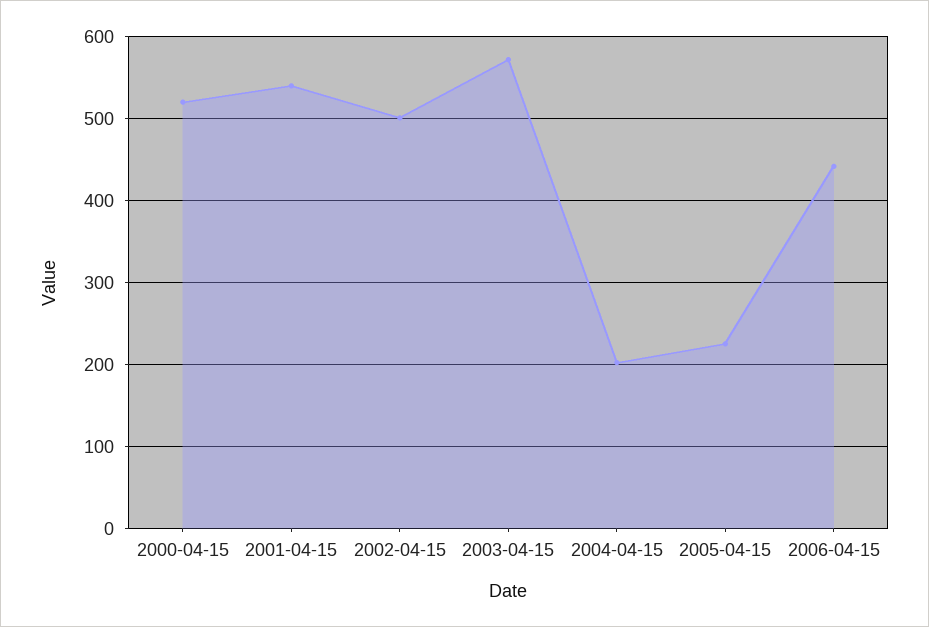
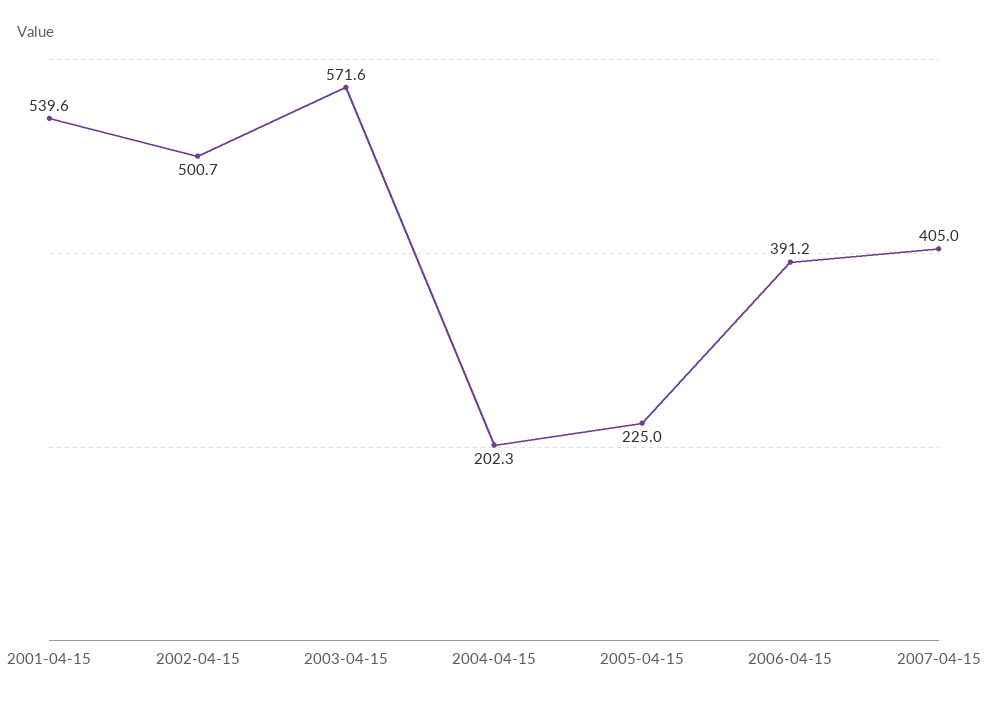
2000-04-15: 520 -> none
2006-04-15: 440 -> 391.2
2007-04-15: none -> 405

